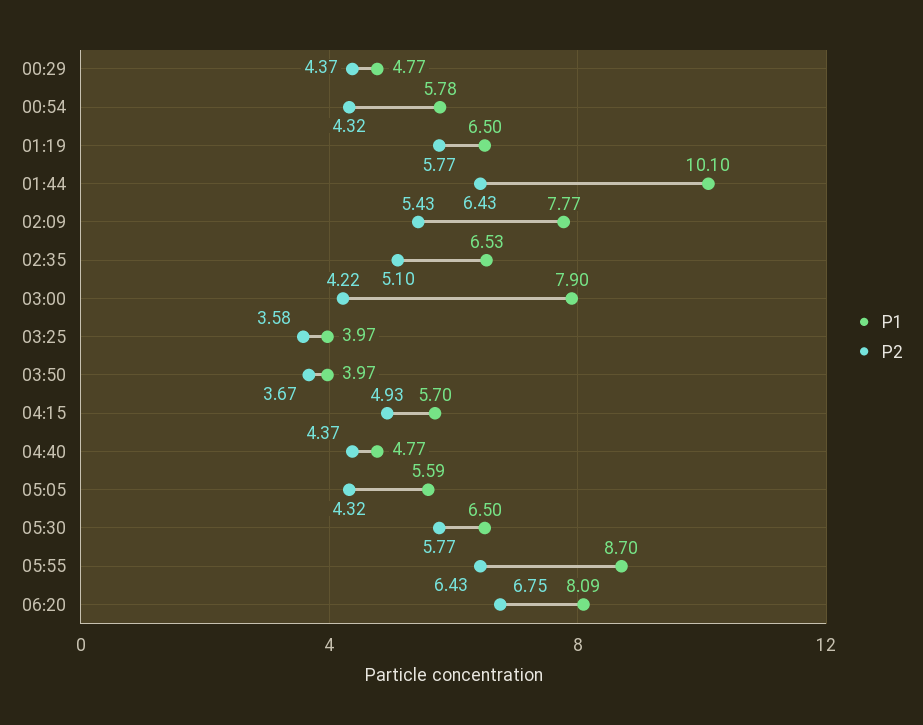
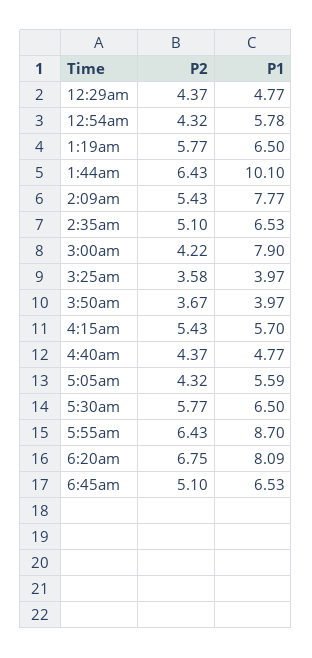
P2, 04:15: 4.93 -> 5.43
P2, 6:45am: none -> 5.1
P1, 6:45am: none -> 6.53

